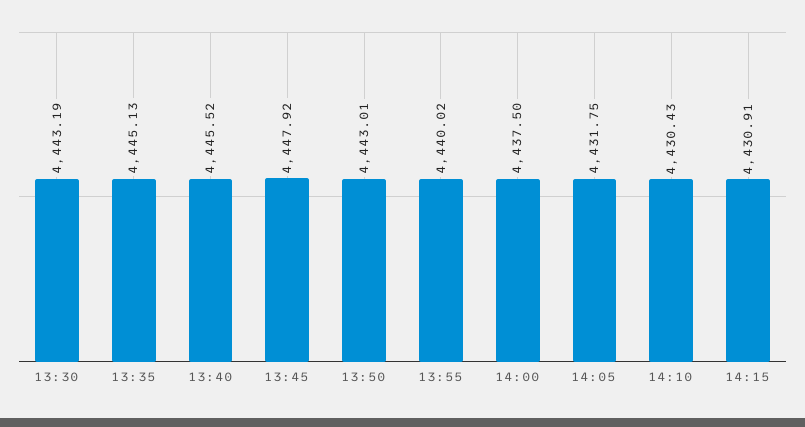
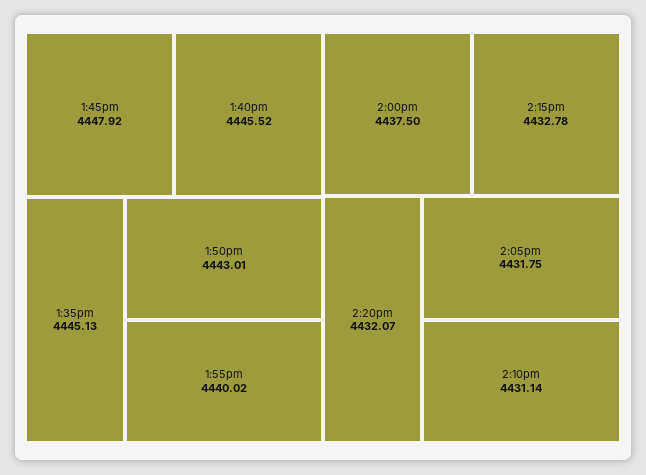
13:30: 4443.19 -> none
14:10: 4430.43 -> 4431.14
14:15: 4430.91 -> 4432.78
2:20pm: none -> 4432.07

